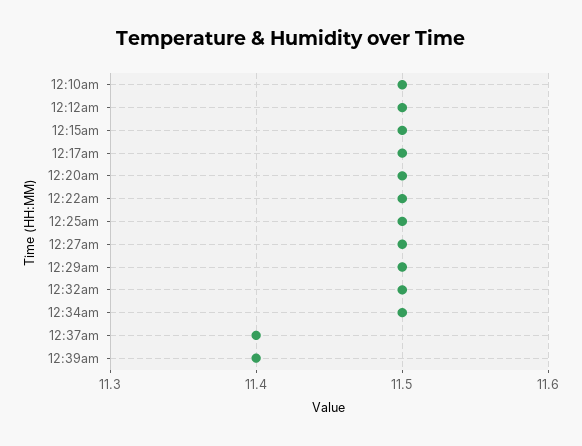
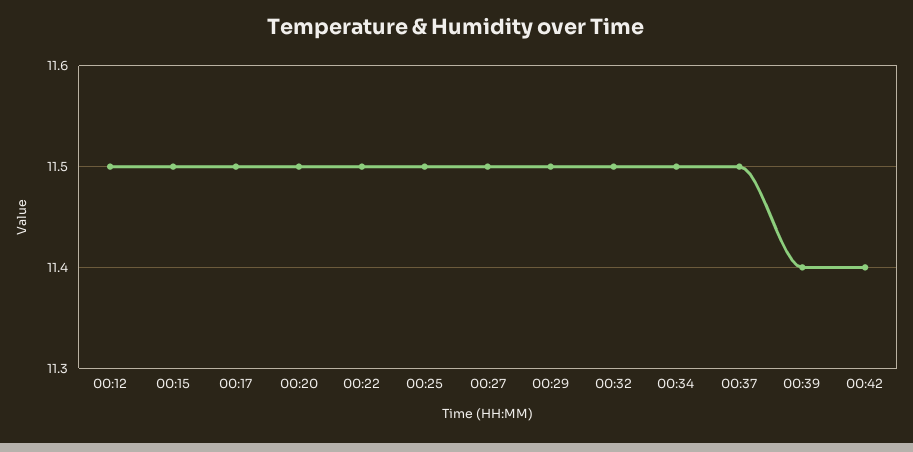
12:10am: 11.5 -> none
12:37am: 11.4 -> 11.5
00:42: none -> 11.4

